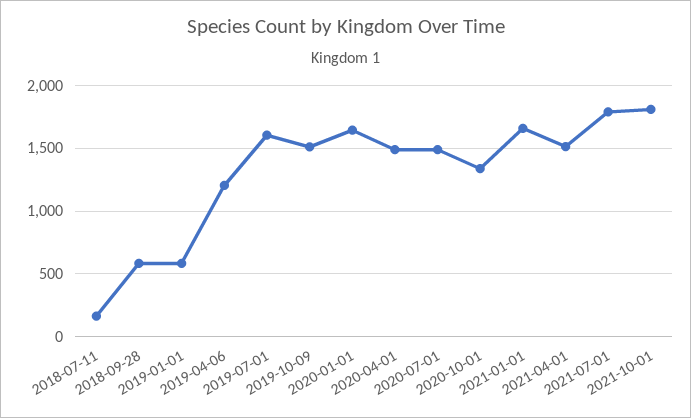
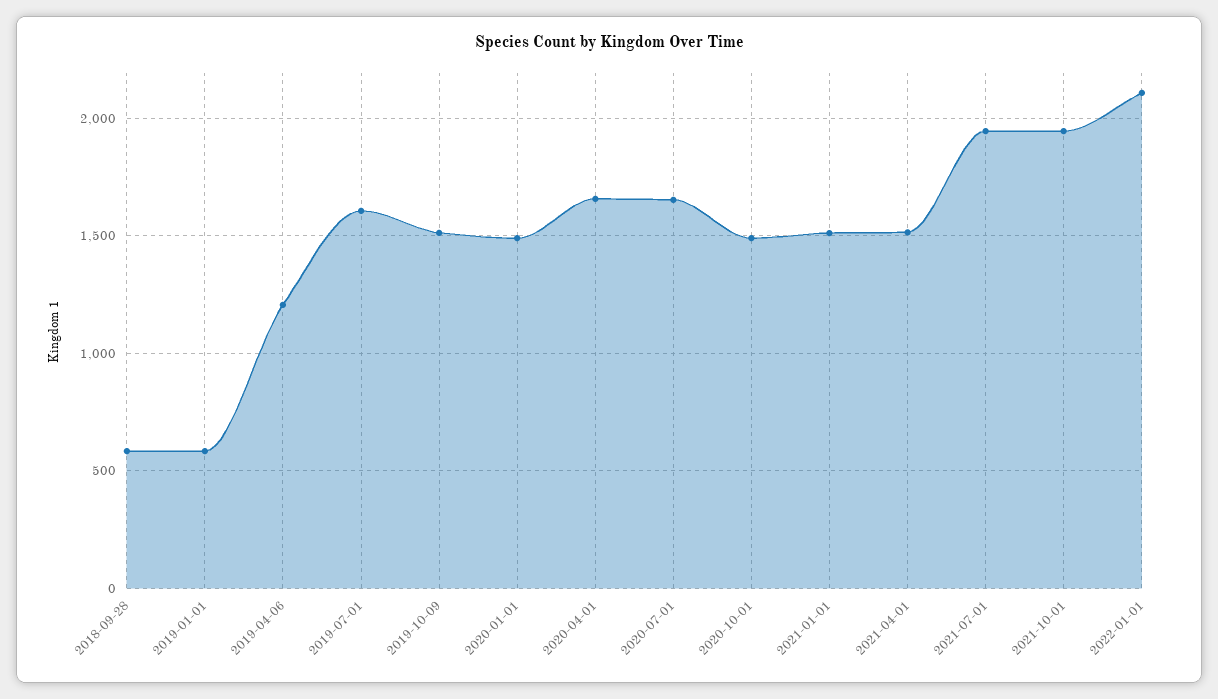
2018-07-11: 150 -> none
2020-01-01: 1650 -> 1500
2020-04-01: 1500 -> 1650
2020-07-01: 1500 -> 1650
2020-10-01: 1350 -> 1500
2021-01-01: 1650 -> 1500
2021-07-01: 1800 -> 1950
2021-10-01: 1800 -> 1950
2022-01-01: none -> 2100

